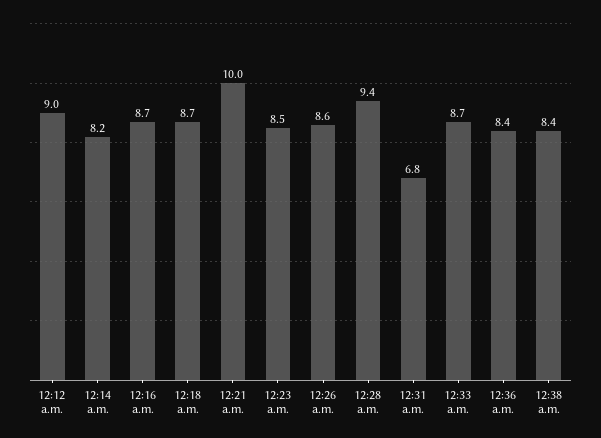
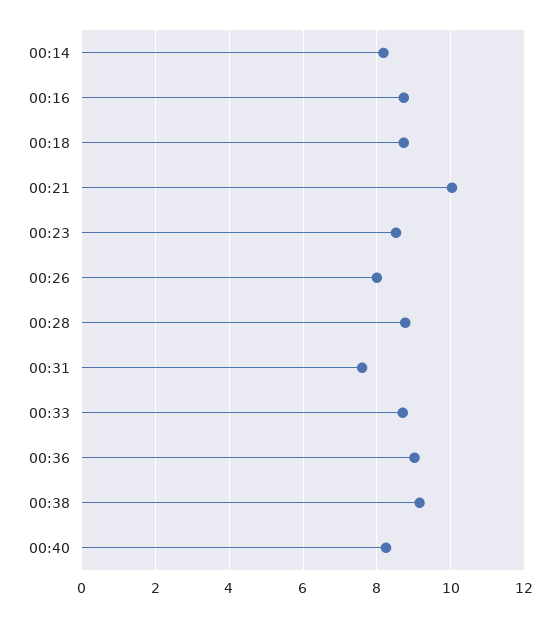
12:12 a.m.: 9 -> none
12:26 a.m.: 8.6 -> 8
12:28 a.m.: 9.4 -> 8.8
12:31 a.m.: 6.8 -> 7.6
12:36 a.m.: 8.4 -> 9
12:38 a.m.: 8.4 -> 9.2
00:40: none -> 8.2

